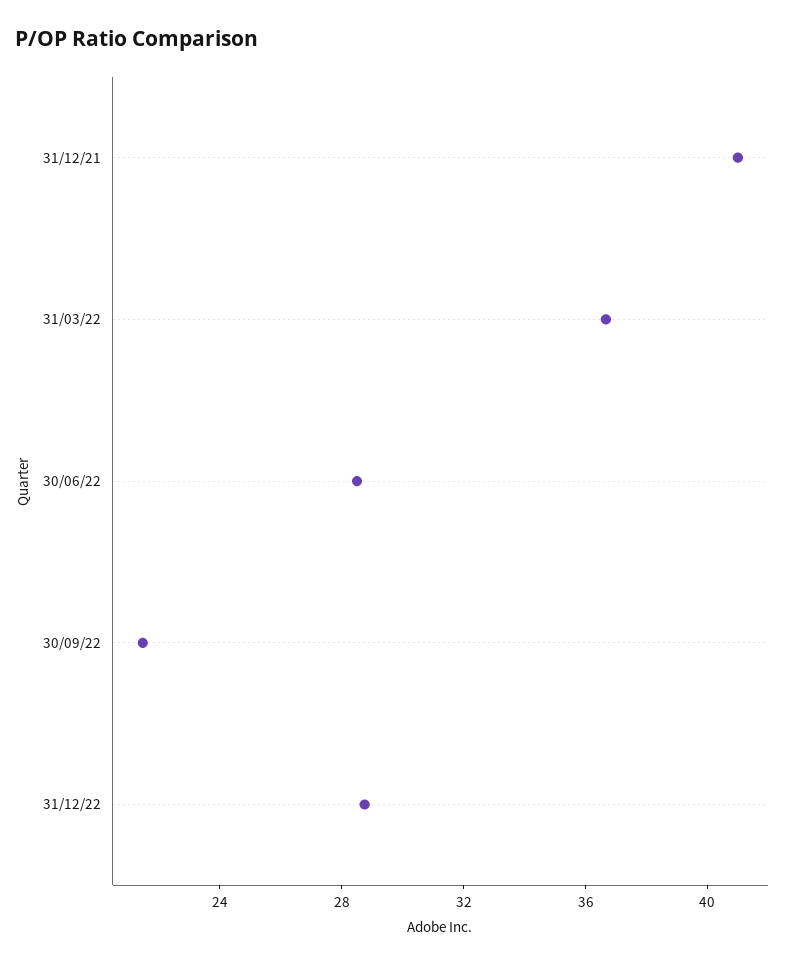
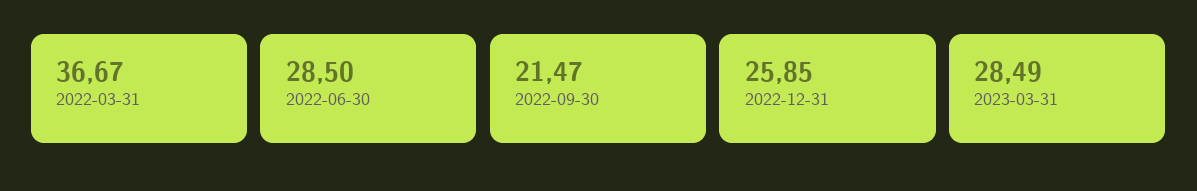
31/12/21: 41 -> none
31/12/22: 29 -> 25.85
2023-03-31: none -> 28.49

